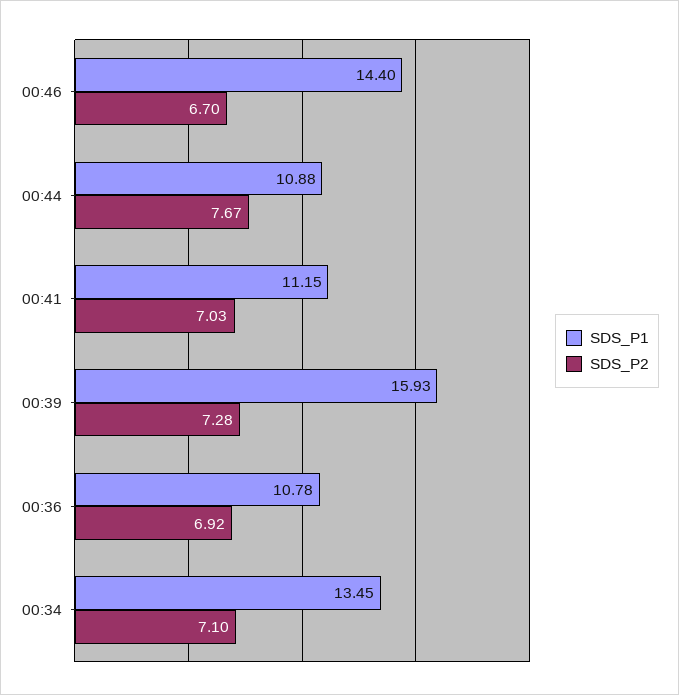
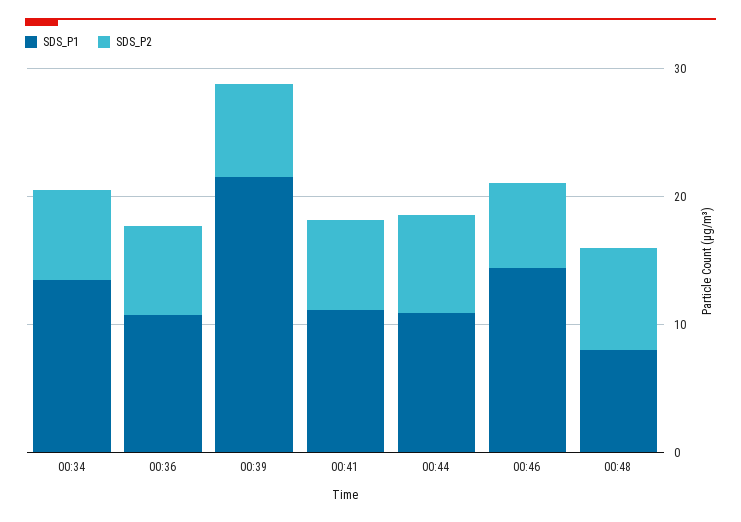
SDS_P1, 00:39: 15.93 -> 22
SDS_P1, 00:48: none -> 8
SDS_P2, 00:48: none -> 8

